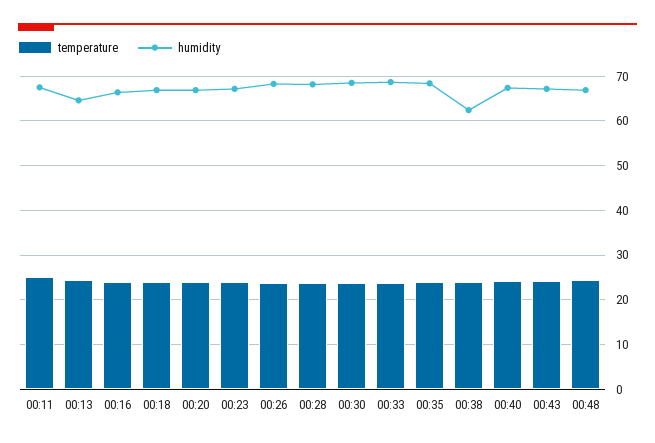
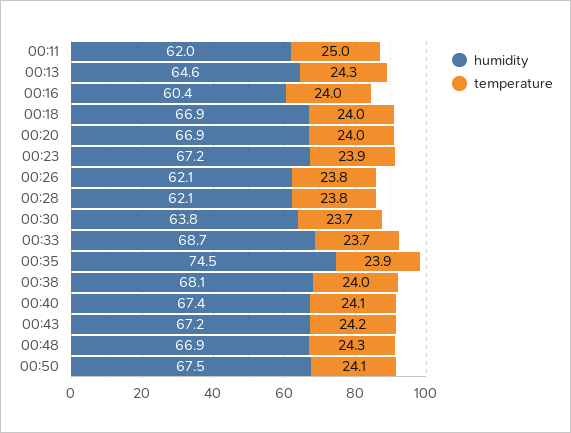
humidity, 00:11: 68 -> 62
humidity, 00:16: 66 -> 60.4
humidity, 00:26: 68 -> 62.1
humidity, 00:28: 68 -> 62.1
humidity, 00:30: 68 -> 63.8
humidity, 00:35: 68 -> 74.5
humidity, 00:38: 62 -> 68.1
humidity, 00:50: none -> 67.5
temperature, 00:50: none -> 24.1

